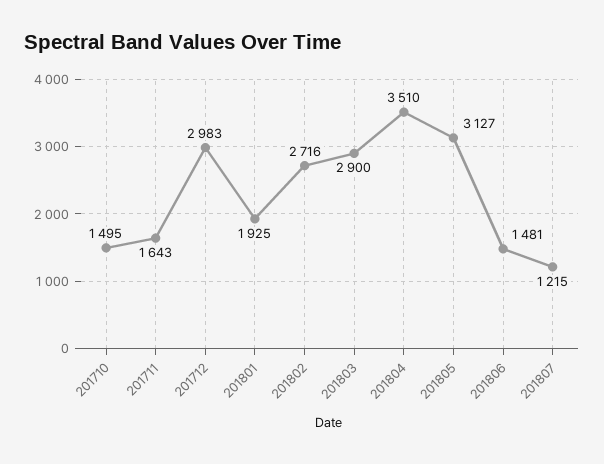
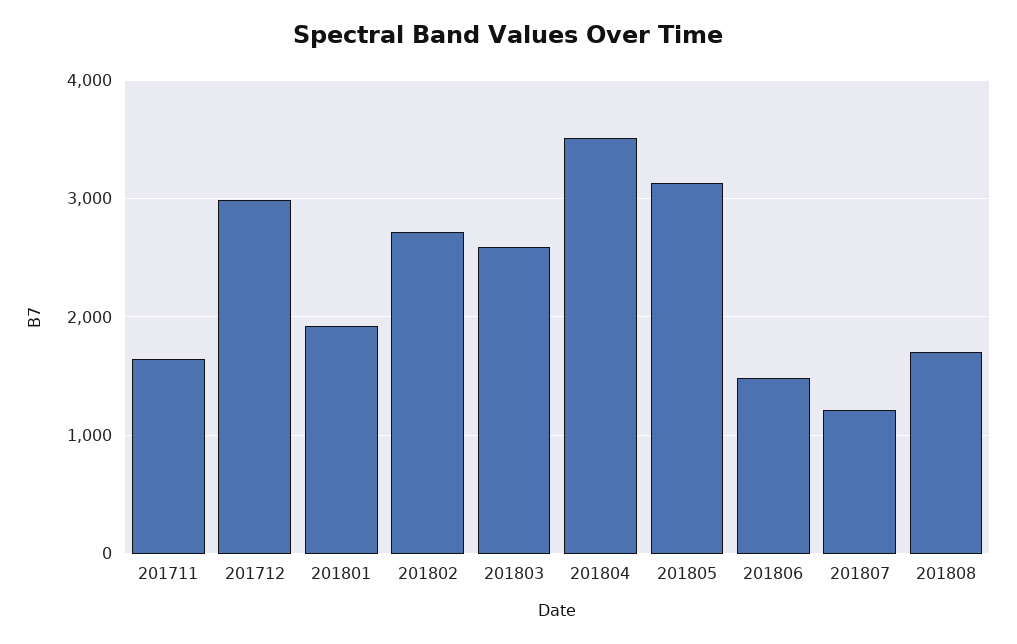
201710: 1495 -> none
201803: 2900 -> 2600
201808: none -> 1700

